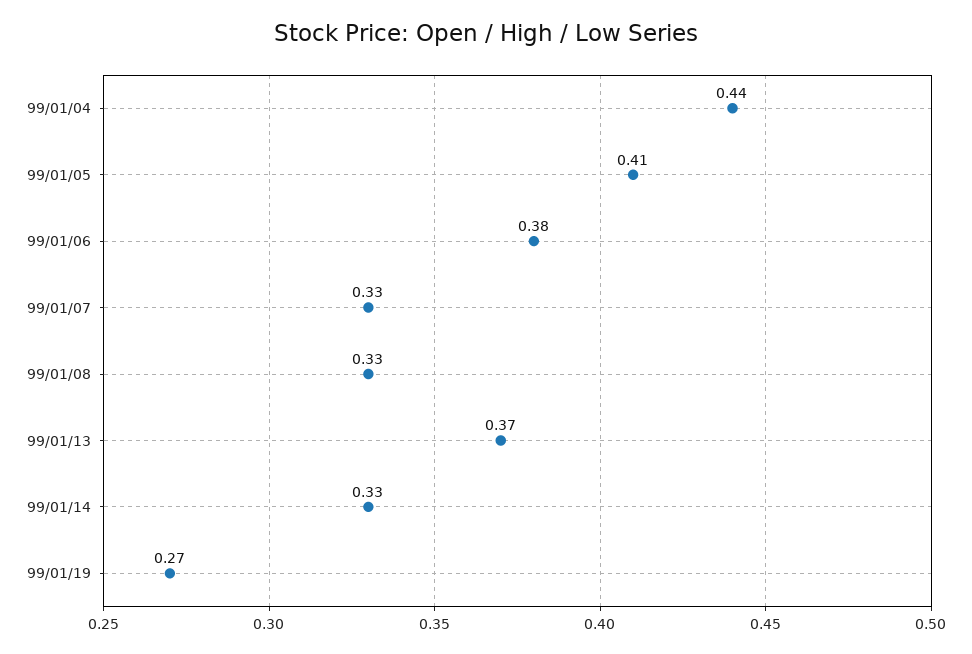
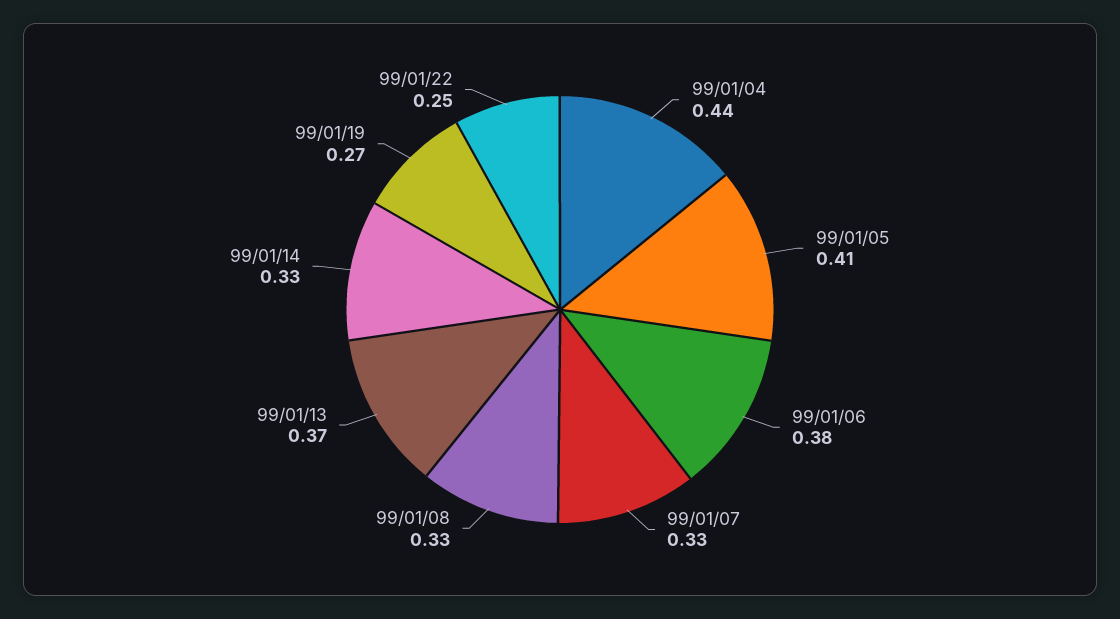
99/01/22: none -> 0.25

